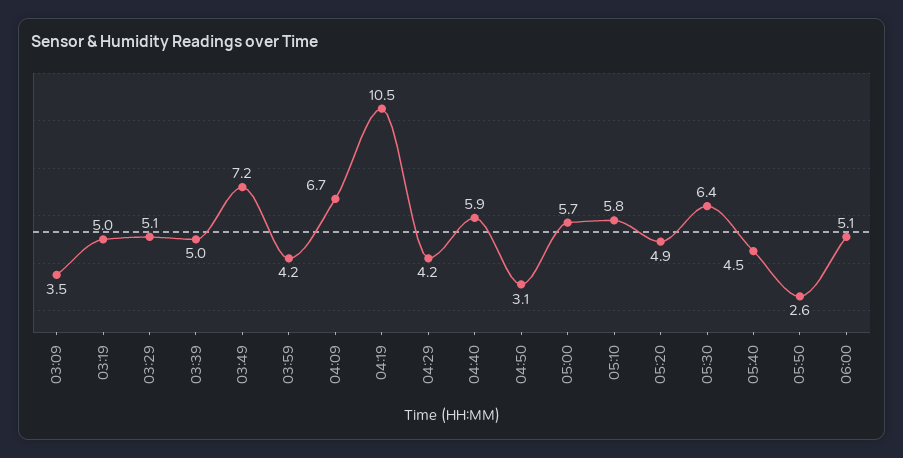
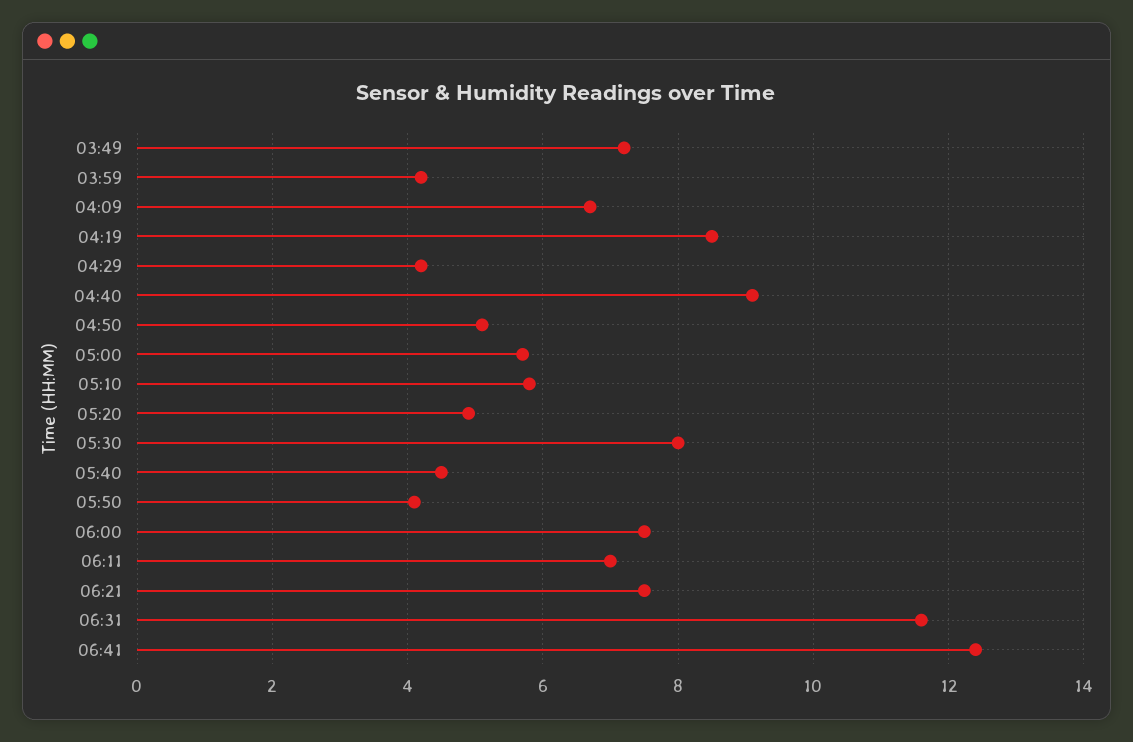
03:09: 3.5 -> none
03:19: 5 -> none
03:29: 5.1 -> none
03:39: 5 -> none
04:19: 10.5 -> 8.5
04:40: 5.9 -> 9
04:50: 3.1 -> 5
05:30: 6.4 -> 8
05:50: 2.6 -> 4
06:00: 5.1 -> 7.5
06:11: none -> 7
06:21: none -> 7.5
06:31: none -> 11.5
06:41: none -> 12.5

